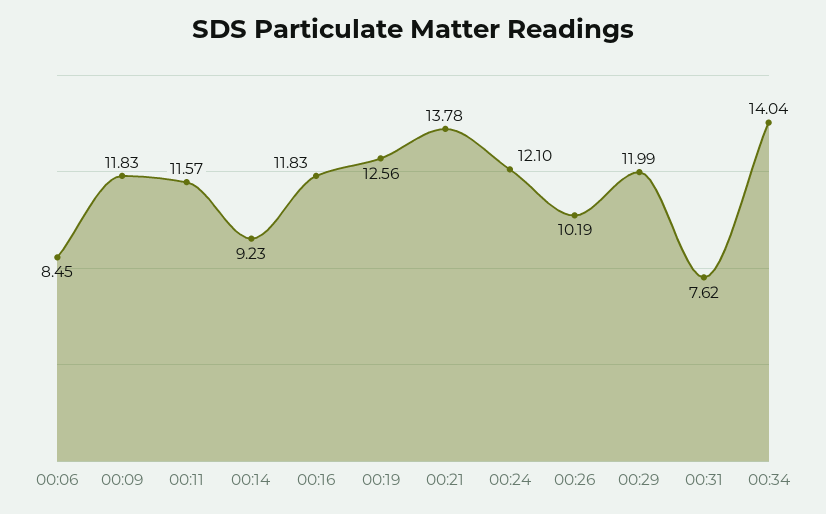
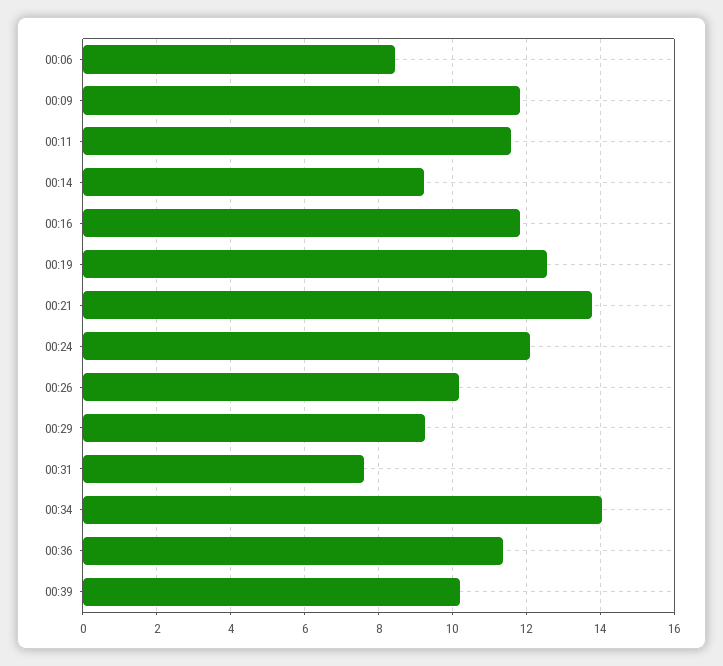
00:29: 11.99 -> 9.2
00:36: none -> 11.4
00:39: none -> 10.2

